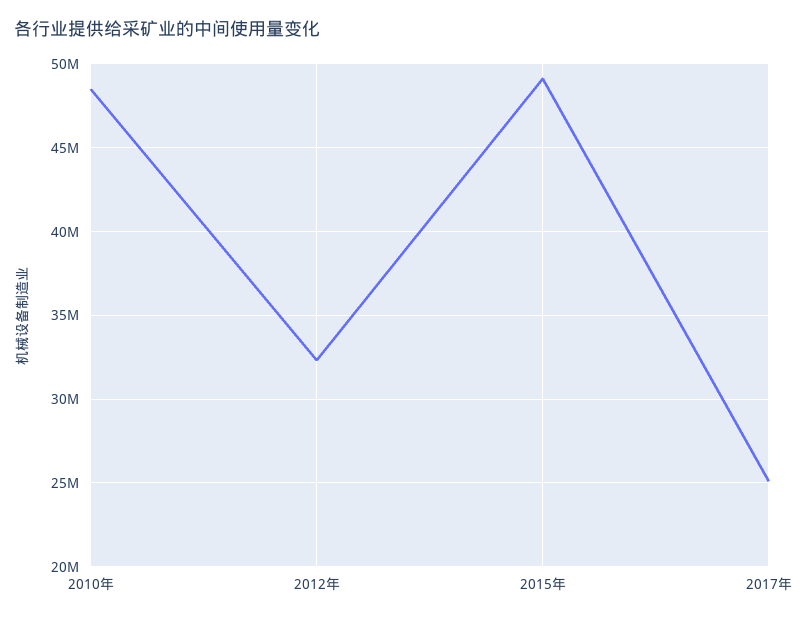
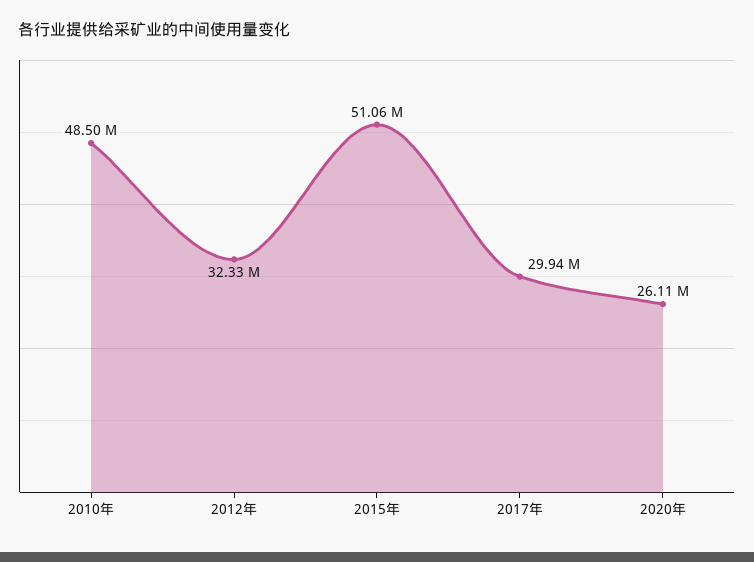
2015年: 49000000 -> 51060000
2017年: 25000000 -> 29940000
2020年: none -> 26110000

